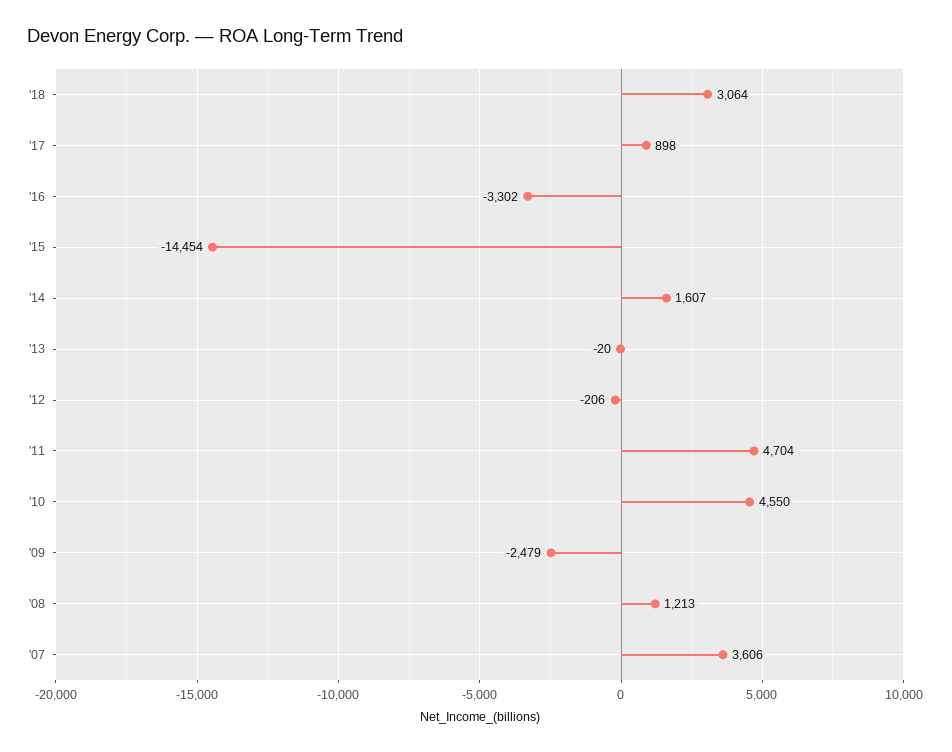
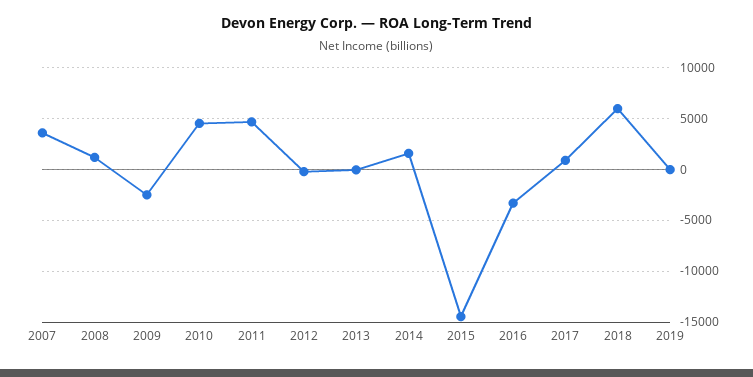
'18: 3064 -> 6000
2019: none -> 0

